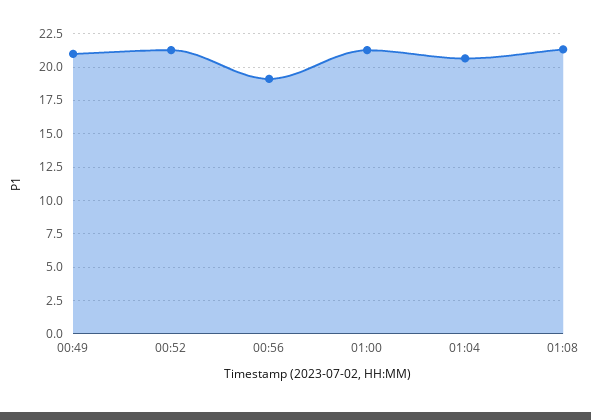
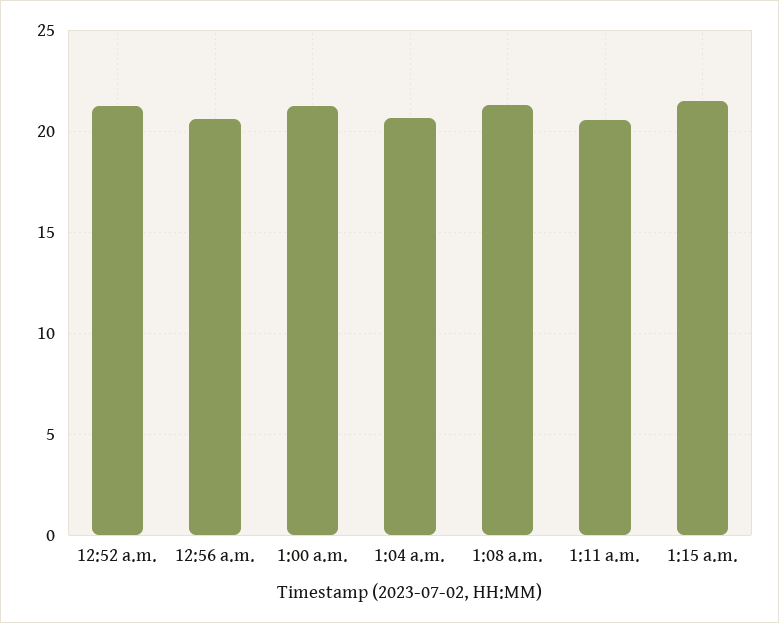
00:49: 21 -> none
00:56: 19 -> 20.5
1:11 a.m.: none -> 20.5
1:15 a.m.: none -> 21.5

